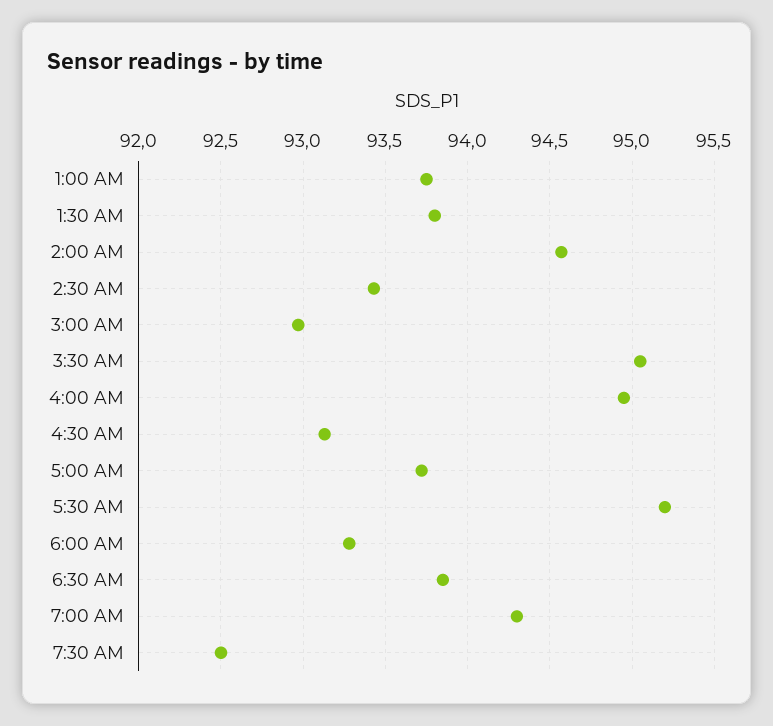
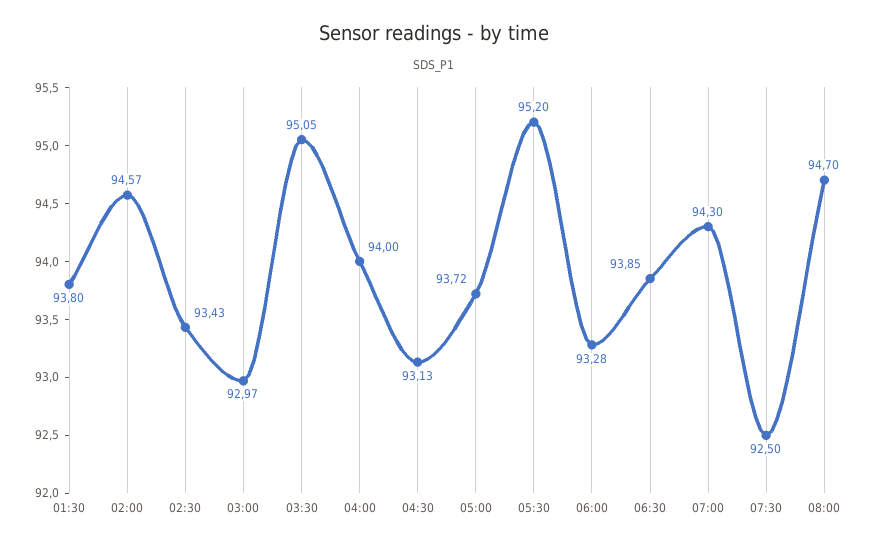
1:00 AM: 93.75 -> none
4:00 AM: 94.95 -> 94
08:00: none -> 94.7

